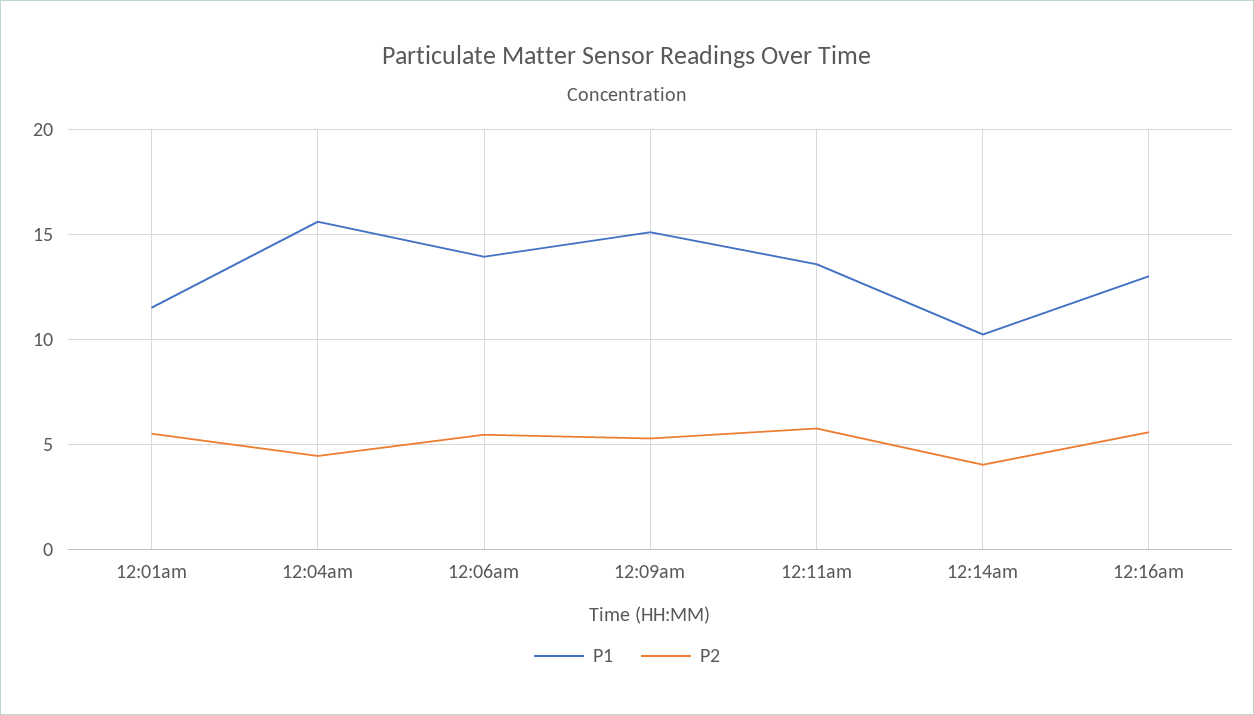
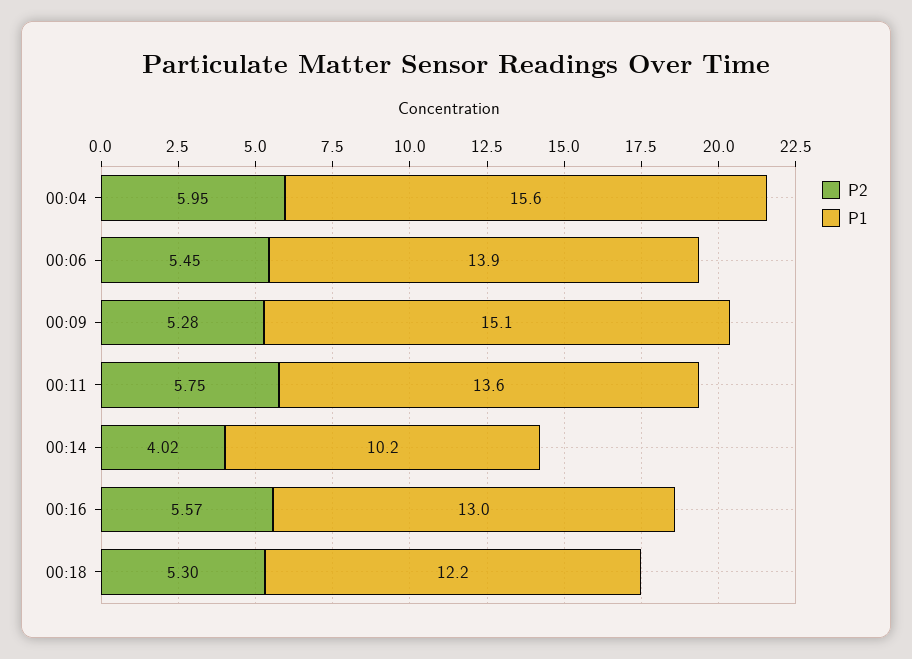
P1, 12:01am: 11.5 -> none
P2, 12:01am: 5.5 -> none
P2, 12:04am: 4.5 -> 5.95
P2, 00:18: none -> 5.3
P1, 00:18: none -> 12.2

